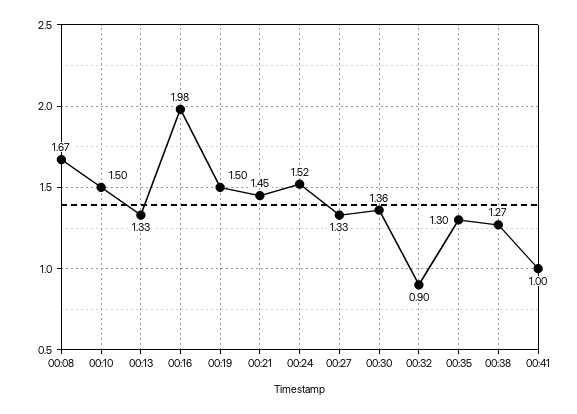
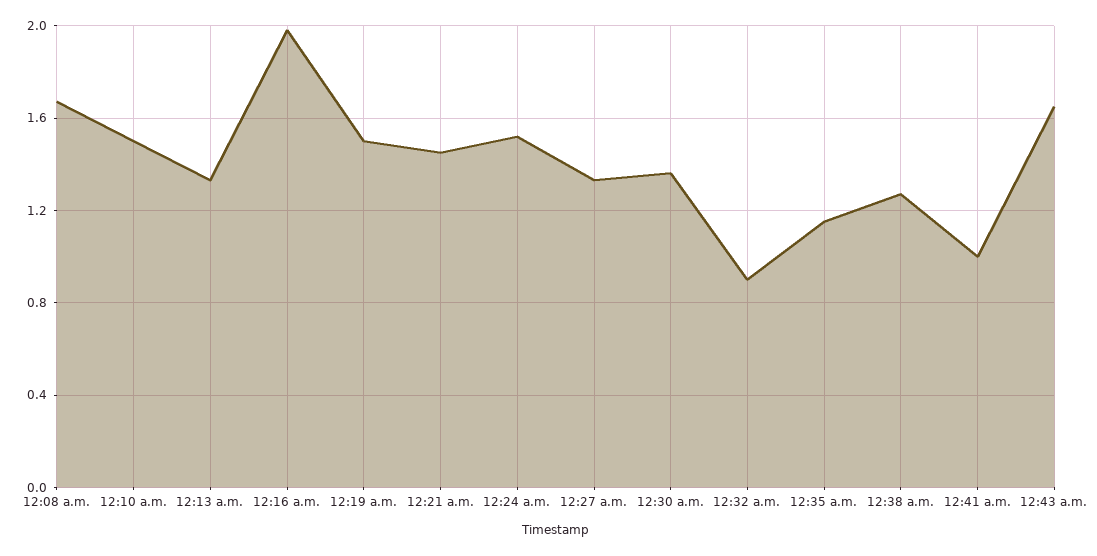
00:35: 1.3 -> 1.15
12:43 a.m.: none -> 1.65

